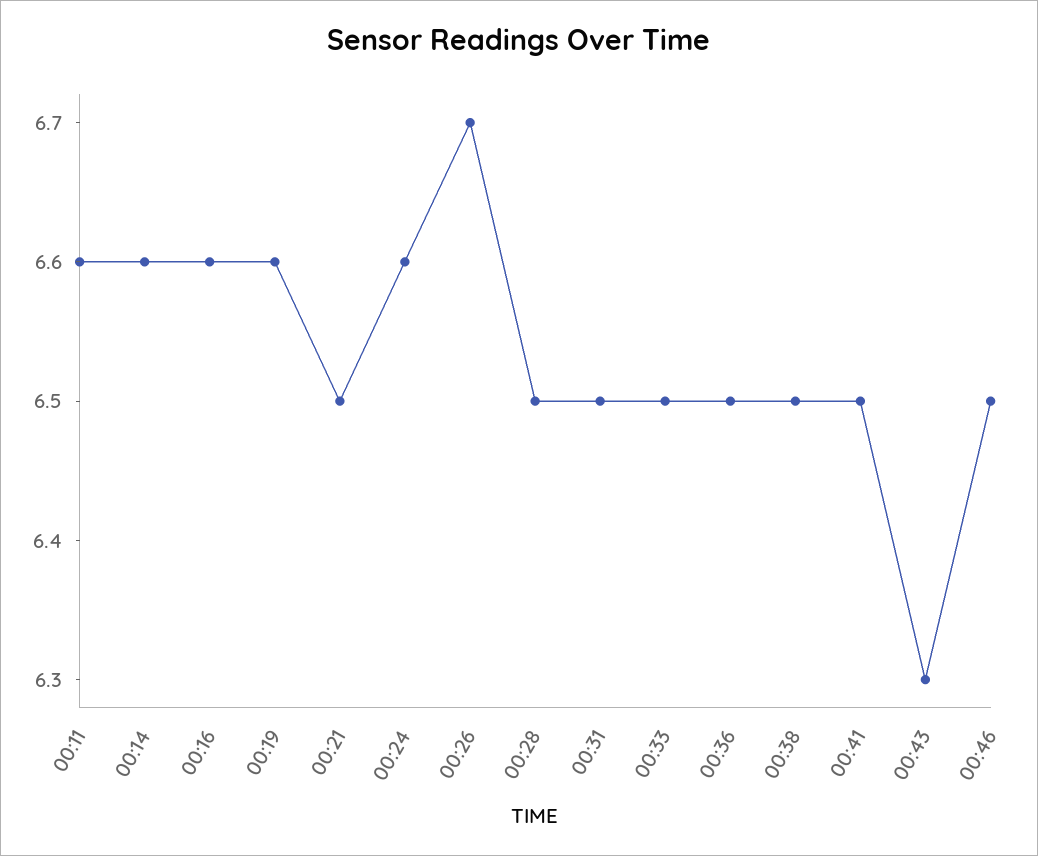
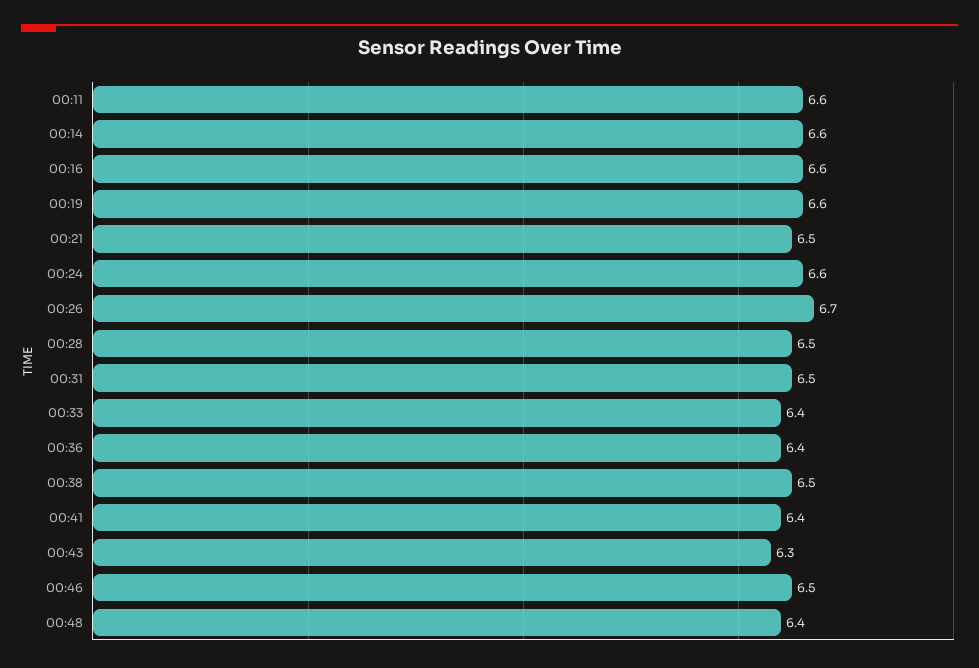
00:33: 6.5 -> 6.4
00:36: 6.5 -> 6.4
00:41: 6.5 -> 6.4
00:48: none -> 6.4

